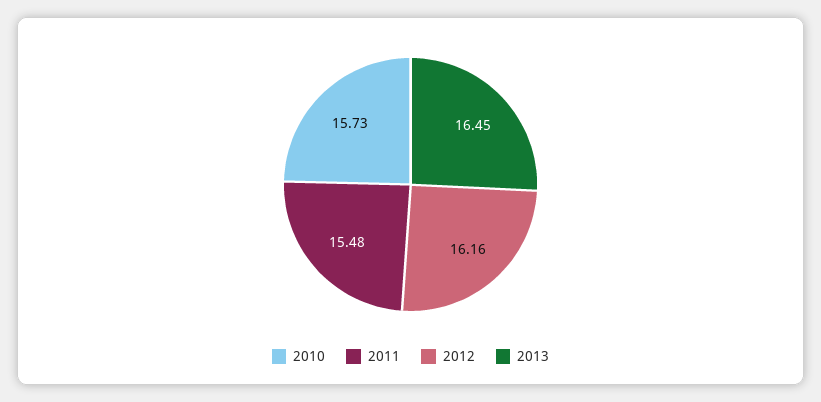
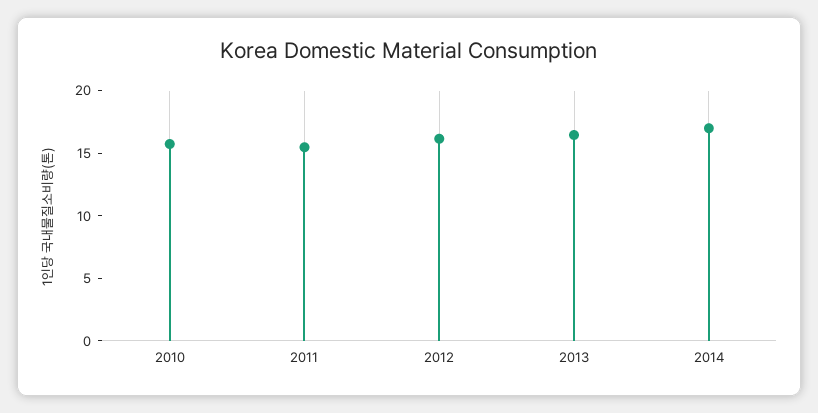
2014: none -> 17

